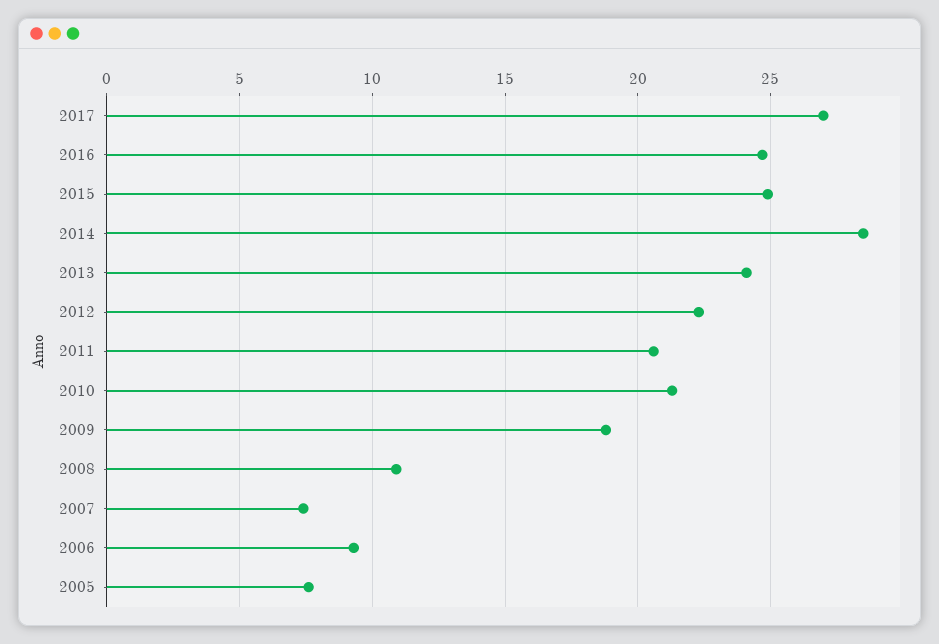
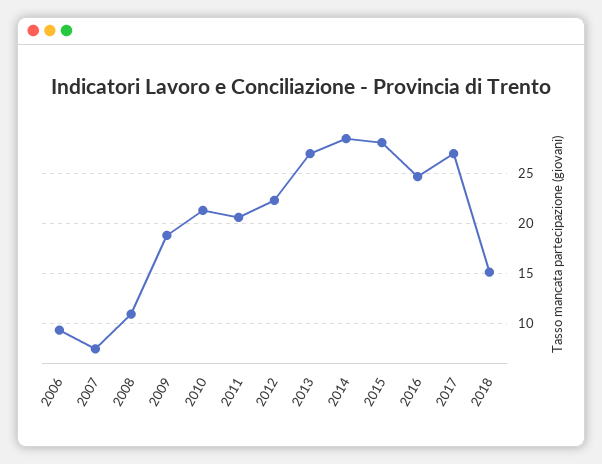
2015: 25 -> 28
2013: 24 -> 27
2005: 7.5 -> none
2018: none -> 15

